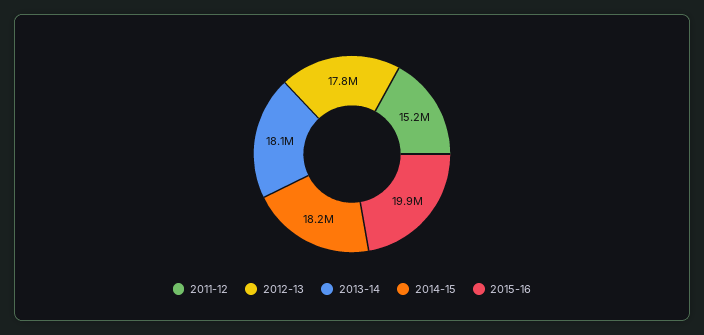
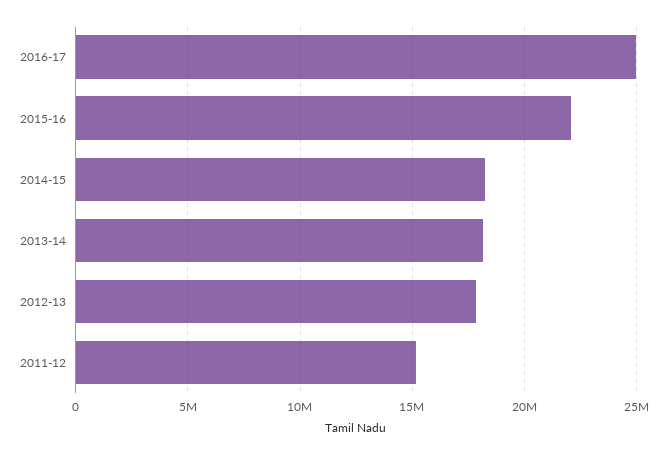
2015-16: 19900000 -> 22000000
2016-17: none -> 25000000

